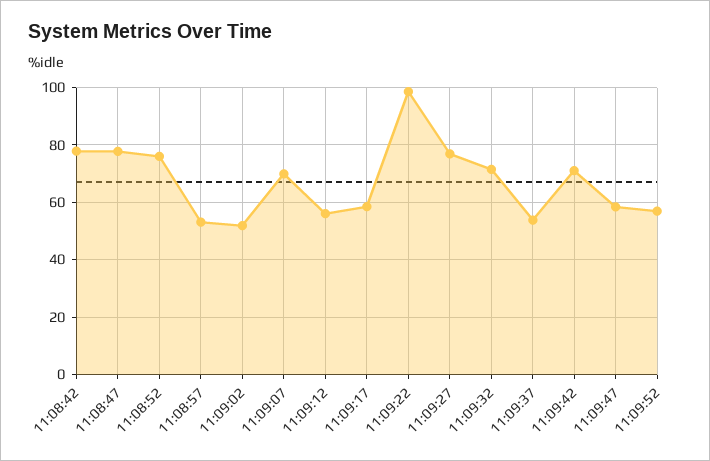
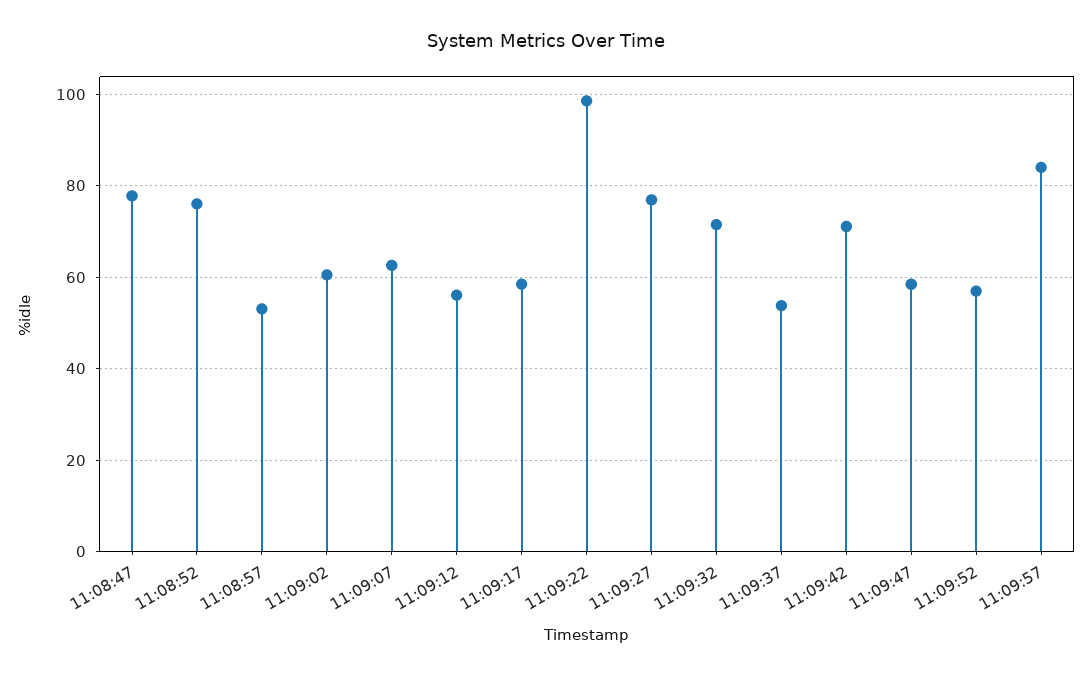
11:08:42: 77.5 -> none
11:09:02: 52.5 -> 60
11:09:07: 70 -> 62
11:09:57: none -> 84

